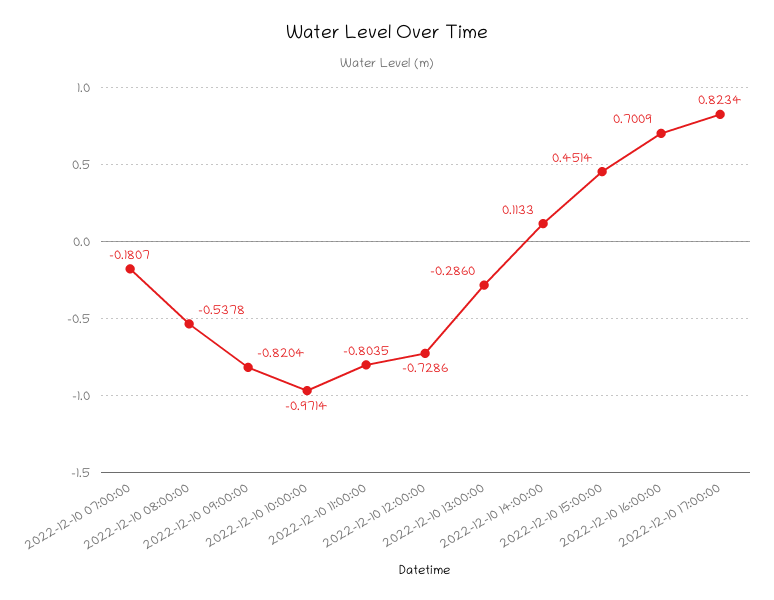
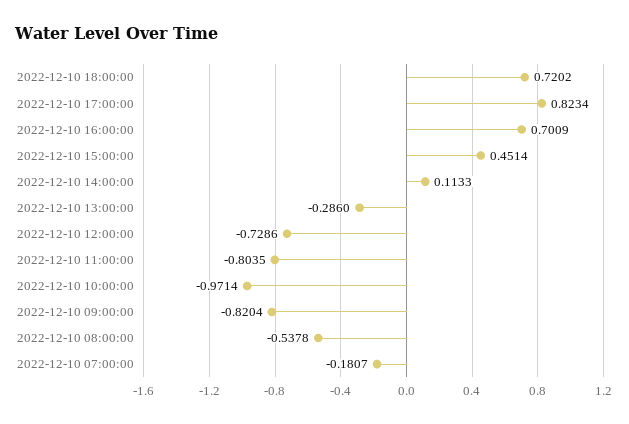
2022-12-10 18:00:00: none -> 0.7202

